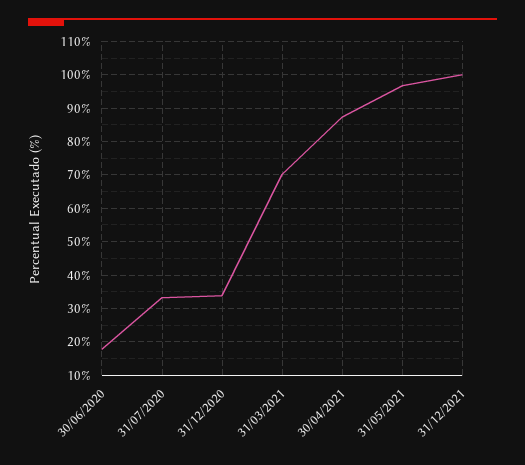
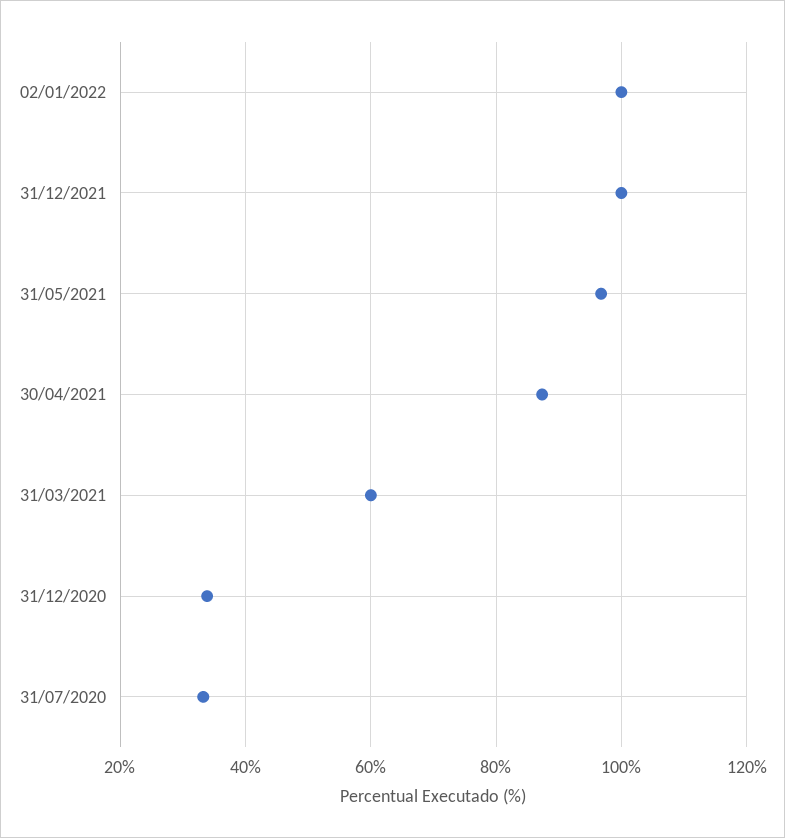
30/06/2020: 18 -> none
31/03/2021: 70 -> 60
02/01/2022: none -> 100

